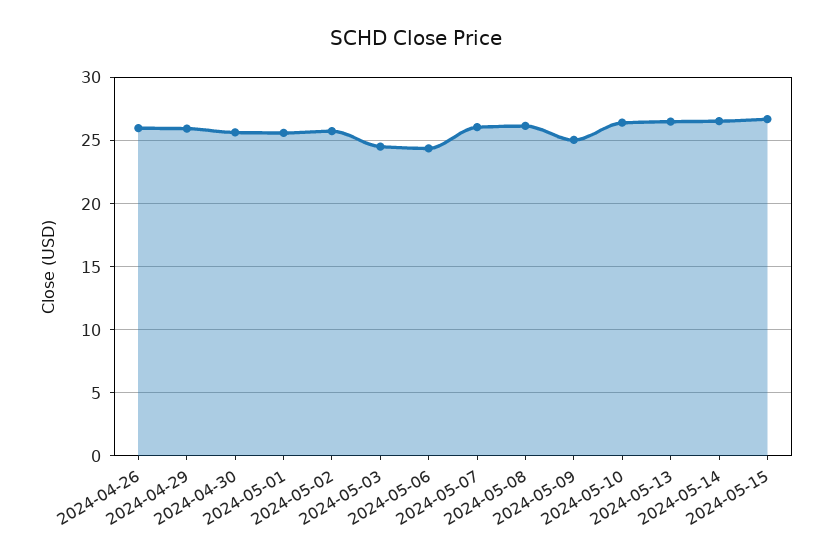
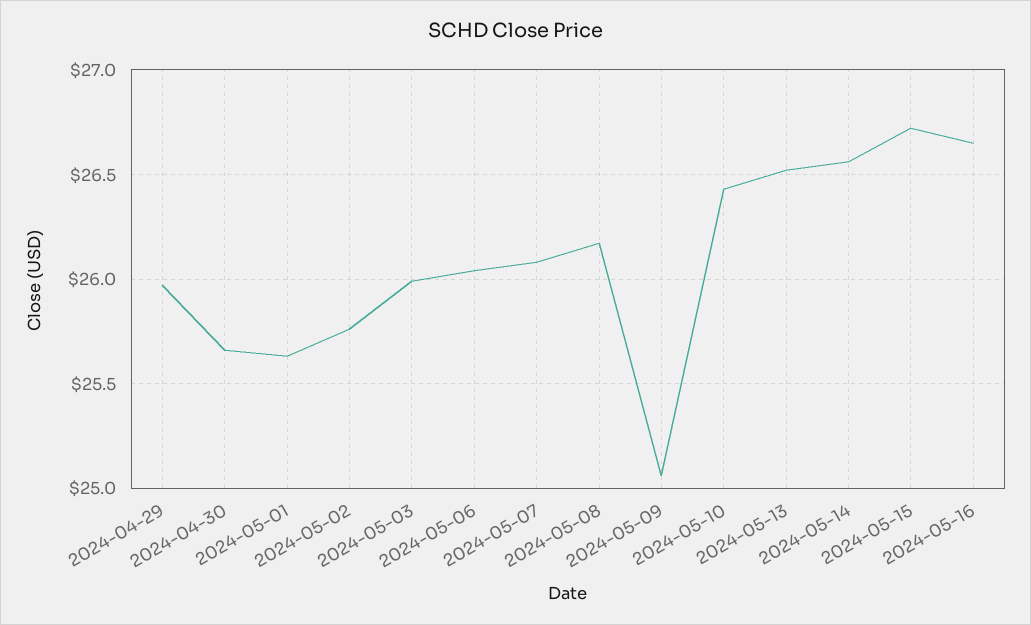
2024-04-26: 26 -> none
2024-05-03: 24.5 -> 26
2024-05-06: 24.5 -> 26.05
2024-05-16: none -> 26.65

